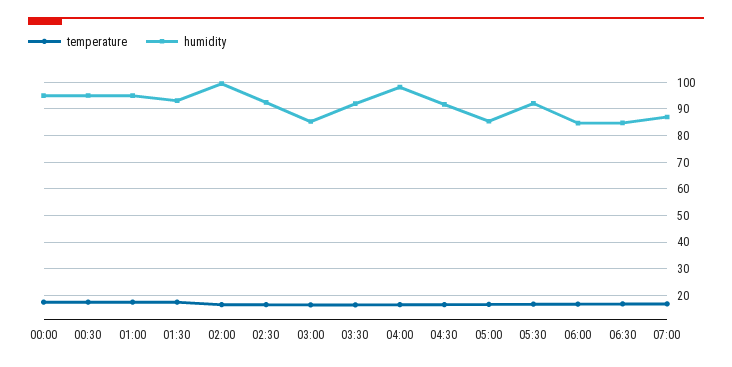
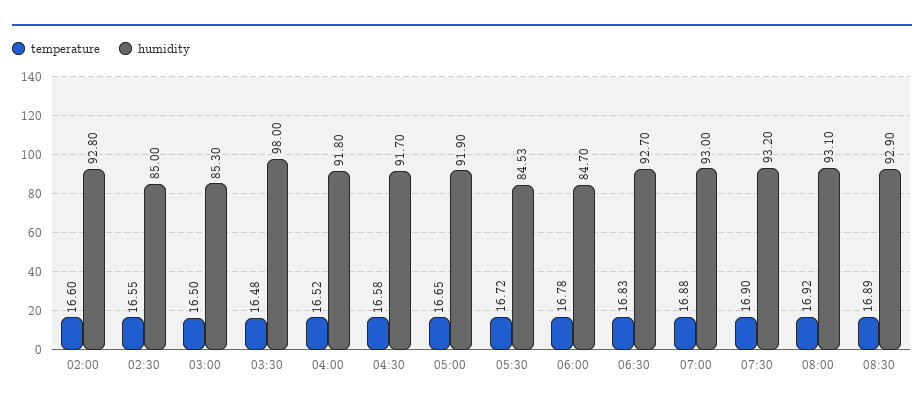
temperature, 00:00: 17.5 -> none
humidity, 00:00: 95 -> none
temperature, 00:30: 17.5 -> none
humidity, 00:30: 95 -> none
temperature, 01:00: 17.5 -> none
humidity, 01:00: 95 -> none
temperature, 01:30: 17.5 -> none
humidity, 01:30: 92.5 -> none
humidity, 02:00: 100 -> 92.8
humidity, 02:30: 92.5 -> 85
humidity, 03:30: 92.5 -> 98
humidity, 04:00: 97.5 -> 91.8
humidity, 05:00: 85 -> 91.9
humidity, 05:30: 92.5 -> 84.53
humidity, 06:30: 85 -> 92.7
humidity, 07:00: 87.5 -> 93
temperature, 07:30: none -> 16.9
humidity, 07:30: none -> 93.2
temperature, 08:00: none -> 16.92
humidity, 08:00: none -> 93.1
temperature, 08:30: none -> 16.89
humidity, 08:30: none -> 92.9

